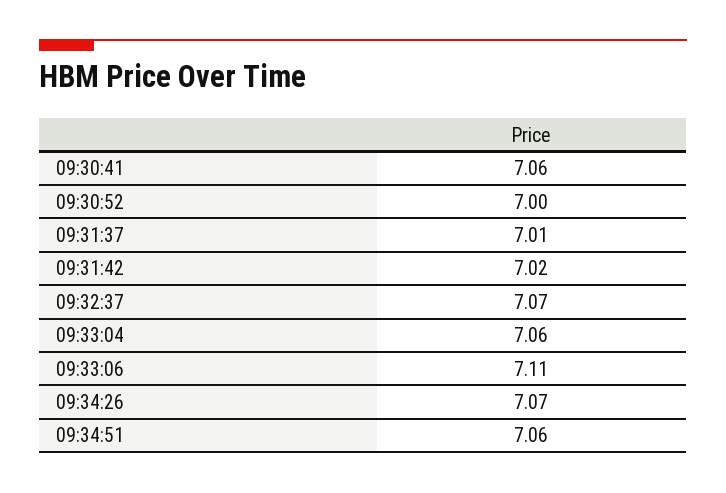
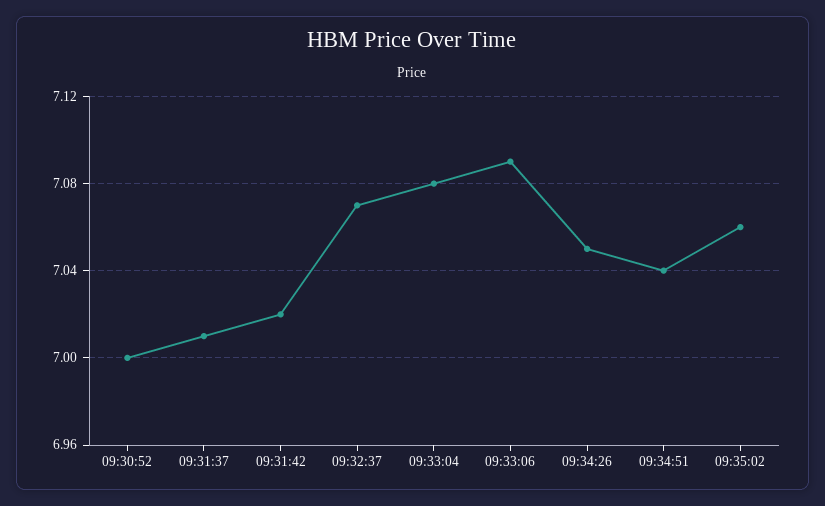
09:30:41: 7.06 -> none
09:33:04: 7.06 -> 7.08
09:33:06: 7.11 -> 7.09
09:34:26: 7.07 -> 7.05
09:34:51: 7.06 -> 7.04
09:35:02: none -> 7.06

